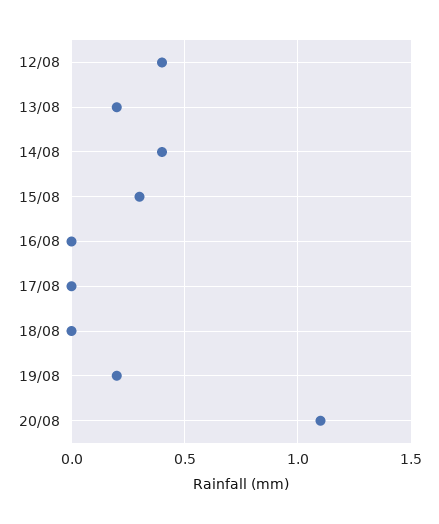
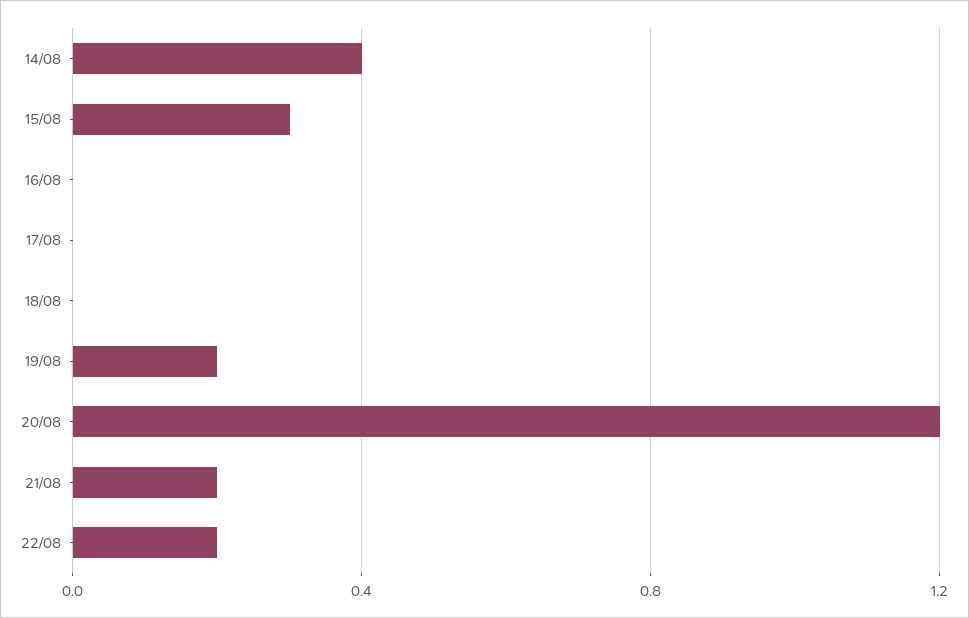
12/08: 0.4 -> none
13/08: 0.2 -> none
20/08: 1.1 -> 1.2
21/08: none -> 0.2
22/08: none -> 0.2

